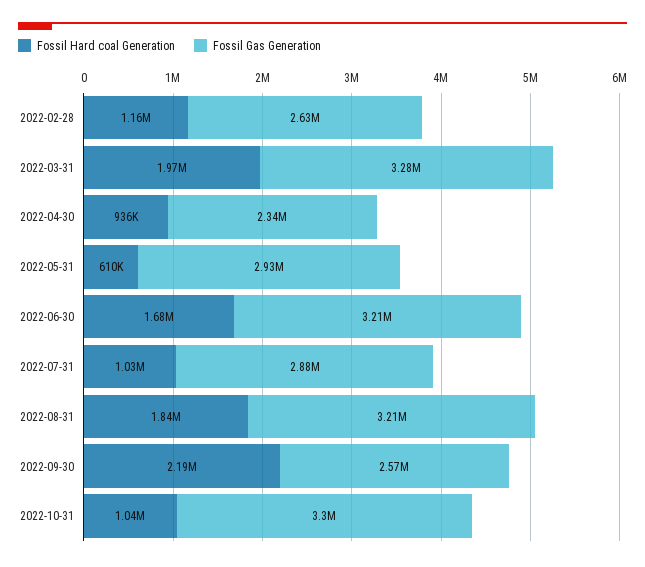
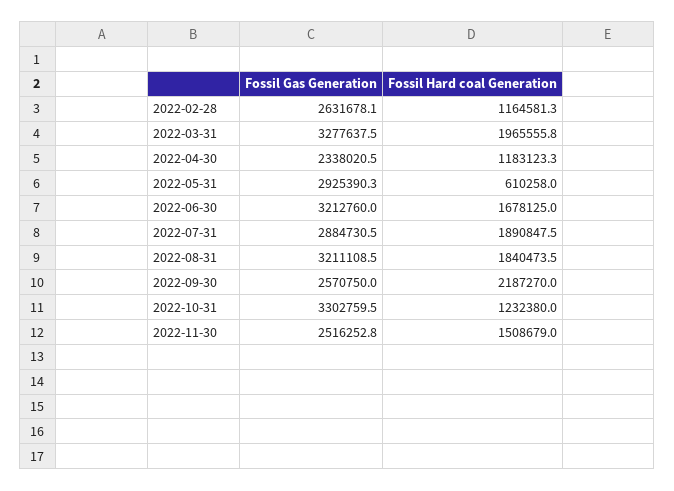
Fossil Hard coal Generation, 2022-04-30: 936000 -> 1183123.3
Fossil Hard coal Generation, 2022-07-31: 1030000 -> 1890847.5
Fossil Hard coal Generation, 2022-10-31: 1040000 -> 1232380
Fossil Gas Generation, 2022-11-30: none -> 2516252.8
Fossil Hard coal Generation, 2022-11-30: none -> 1508679

